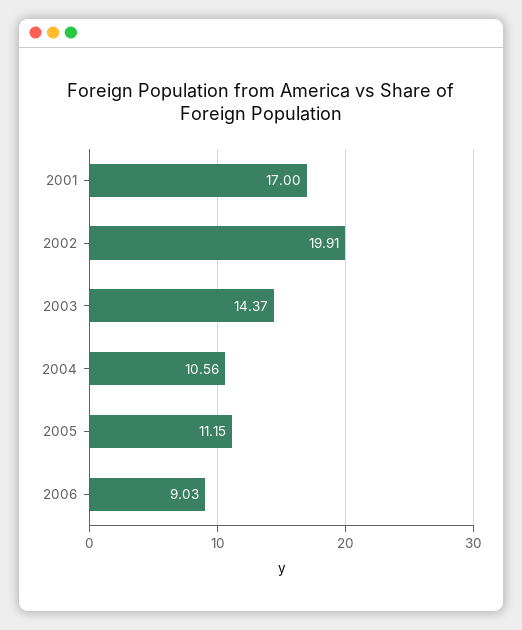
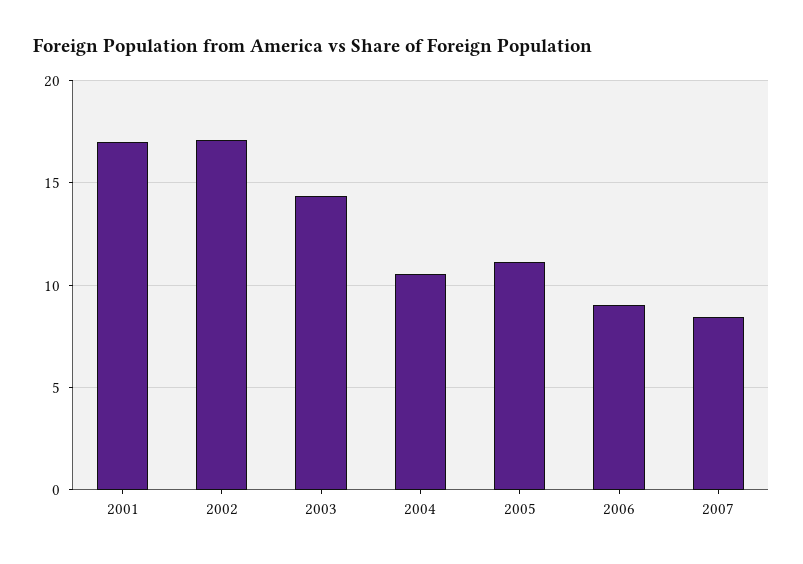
2002: 19.91 -> 17
2007: none -> 8.5

